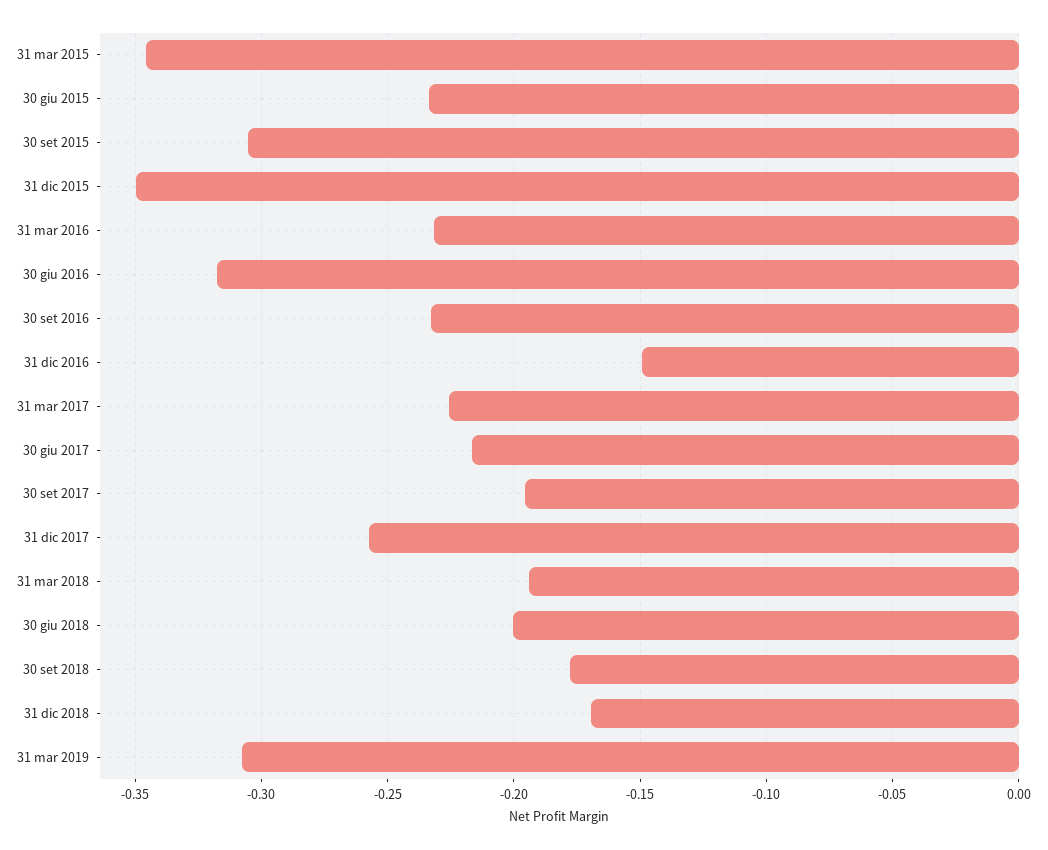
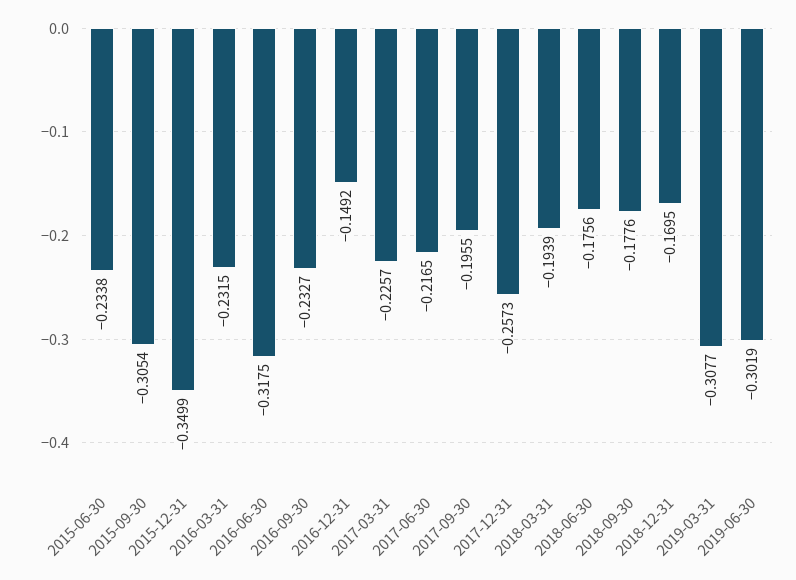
31 mar 2015: -0.345 -> none
30 giu 2018: -0.2 -> -0.1756
2019-06-30: none -> -0.3019

